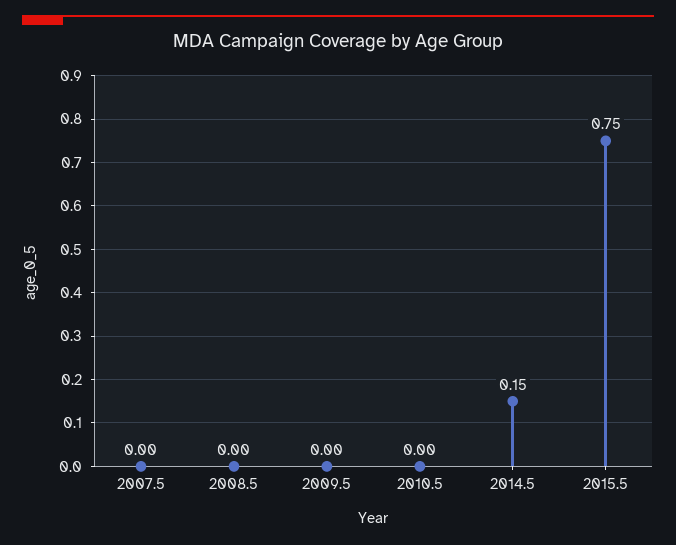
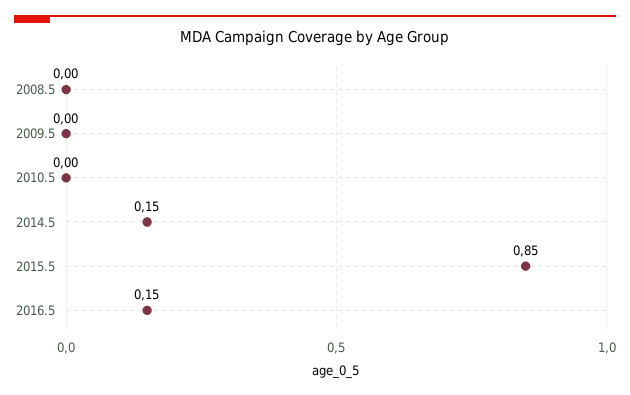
2007.5: 0 -> none
2015.5: 0.75 -> 0.85
2016.5: none -> 0.15

